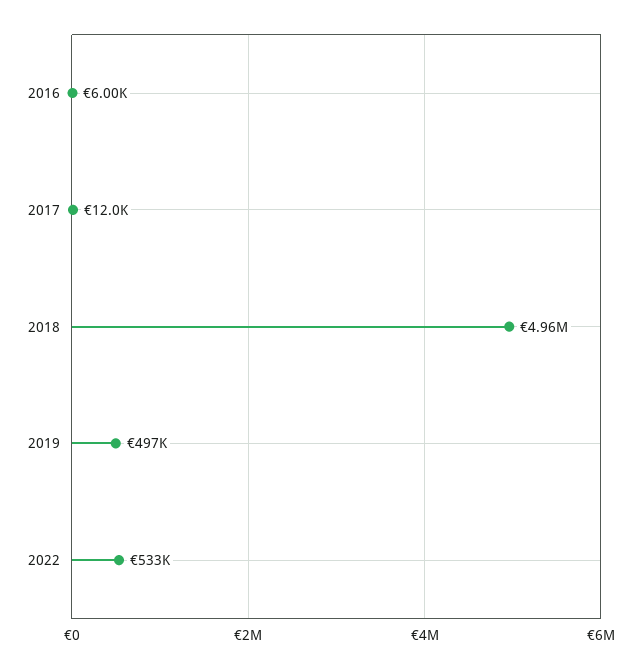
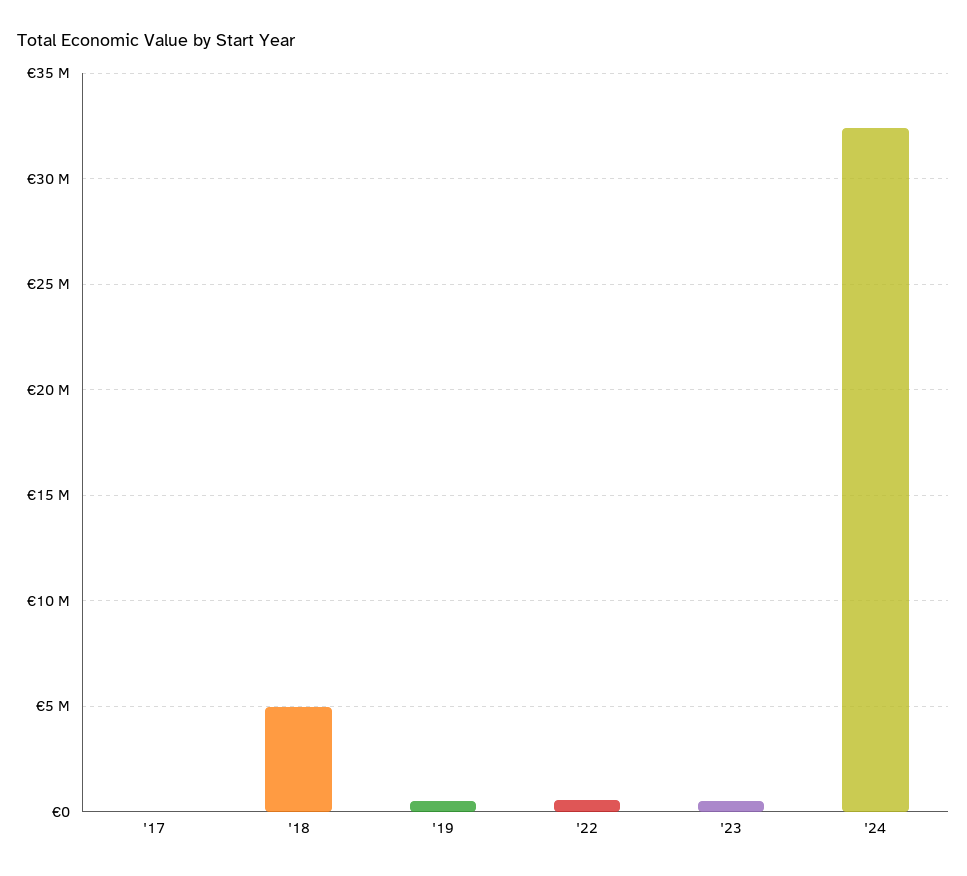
2016: 6000 -> none
'23: none -> 500000
'24: none -> 32500000

